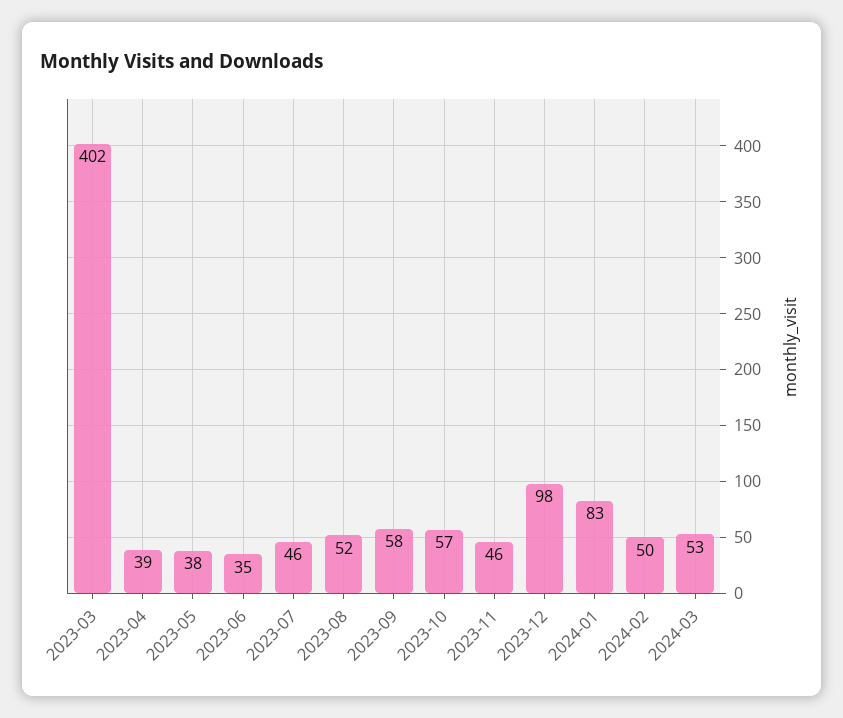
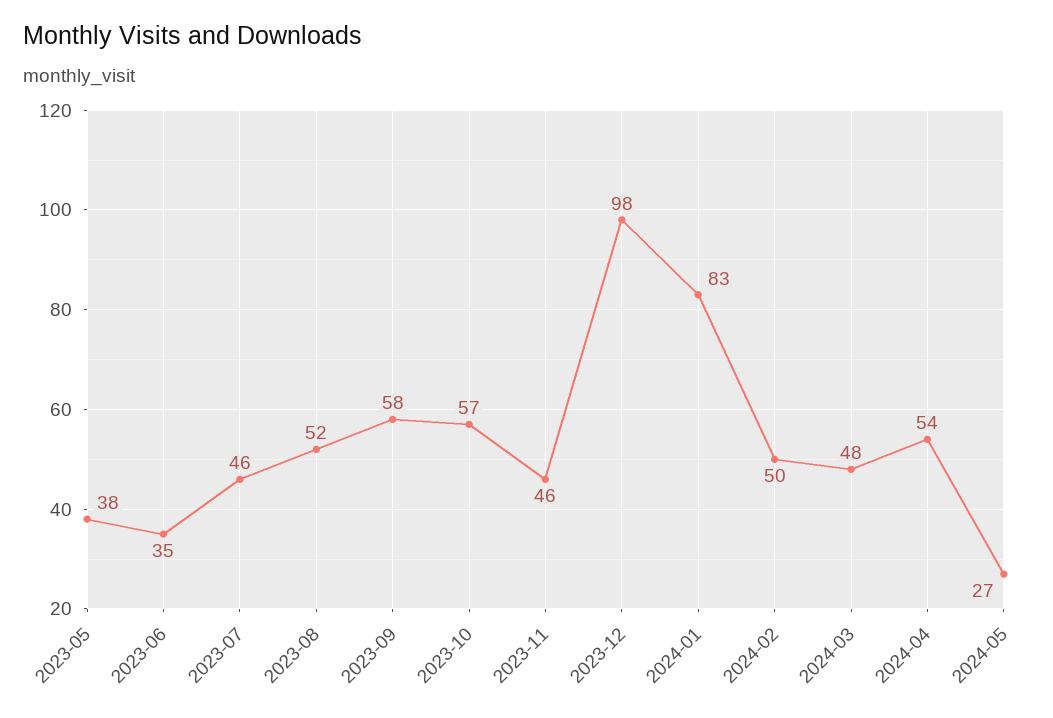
2023-03: 402 -> none
2023-04: 39 -> none
2024-03: 53 -> 48
2024-04: none -> 54
2024-05: none -> 27

